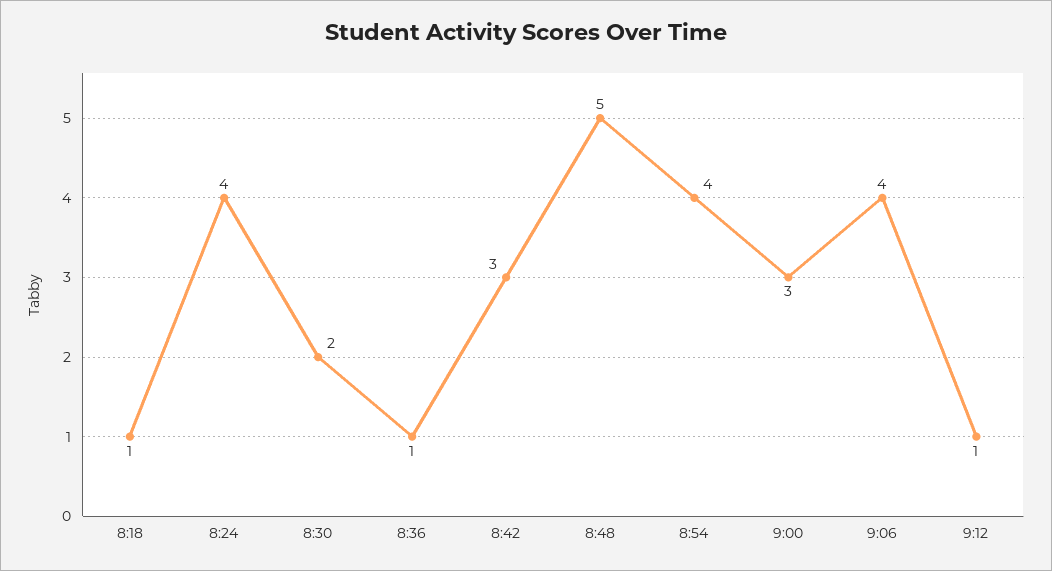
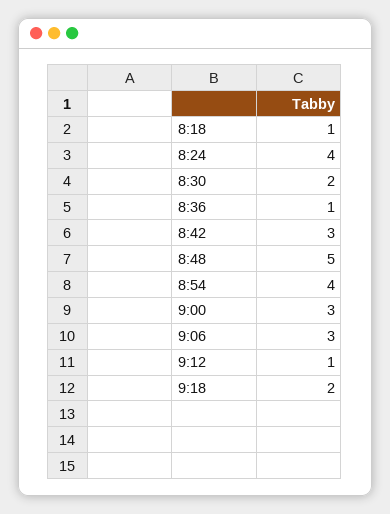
9:06: 4 -> 3
9:18: none -> 2

